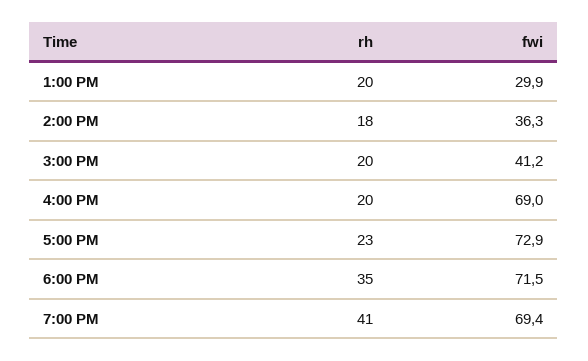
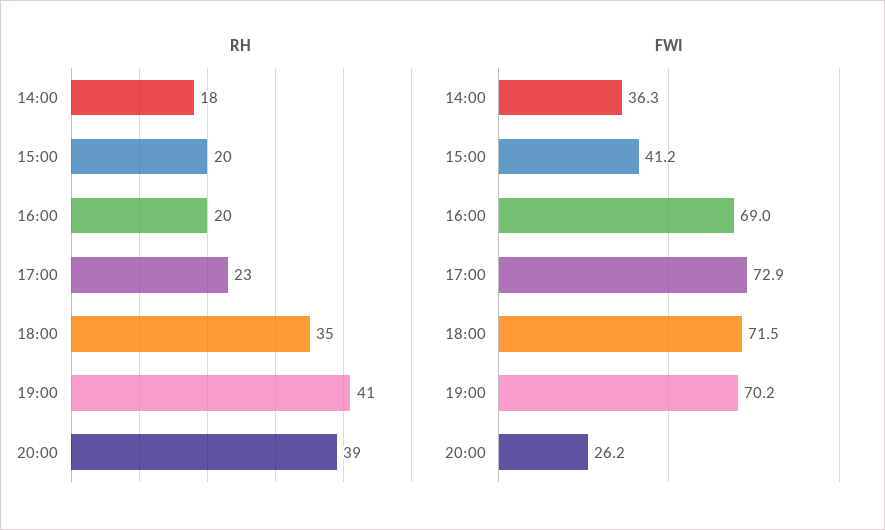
rh, 1:00 PM: 20 -> none
fwi, 1:00 PM: 29.9 -> none
fwi, 7:00 PM: 69.4 -> 70.2
rh, 20:00: none -> 39
fwi, 20:00: none -> 26.2

